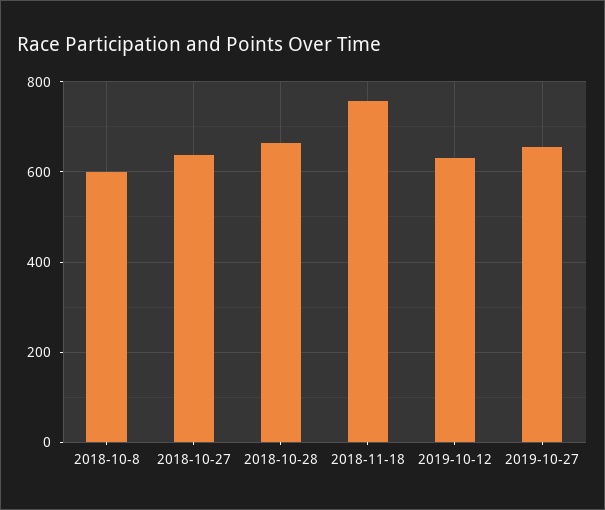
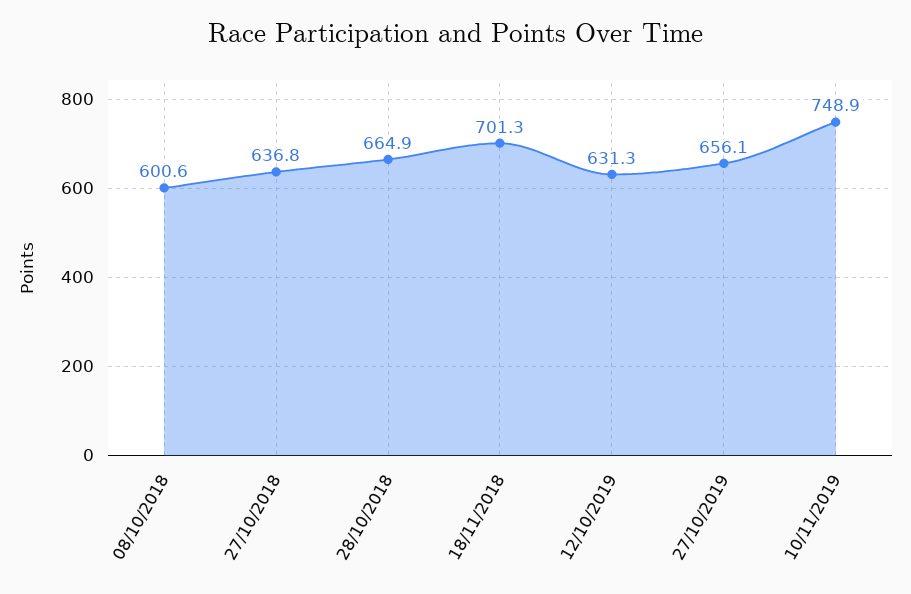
2018-11-18: 760 -> 701.3
10/11/2019: none -> 748.9

